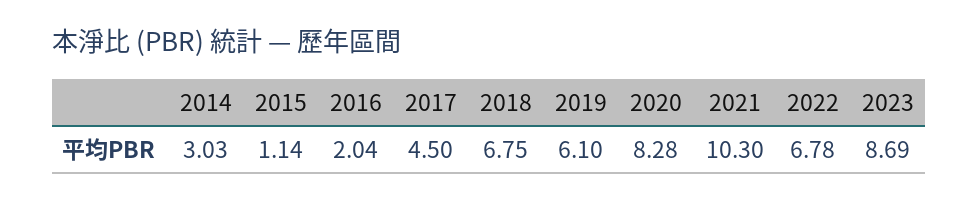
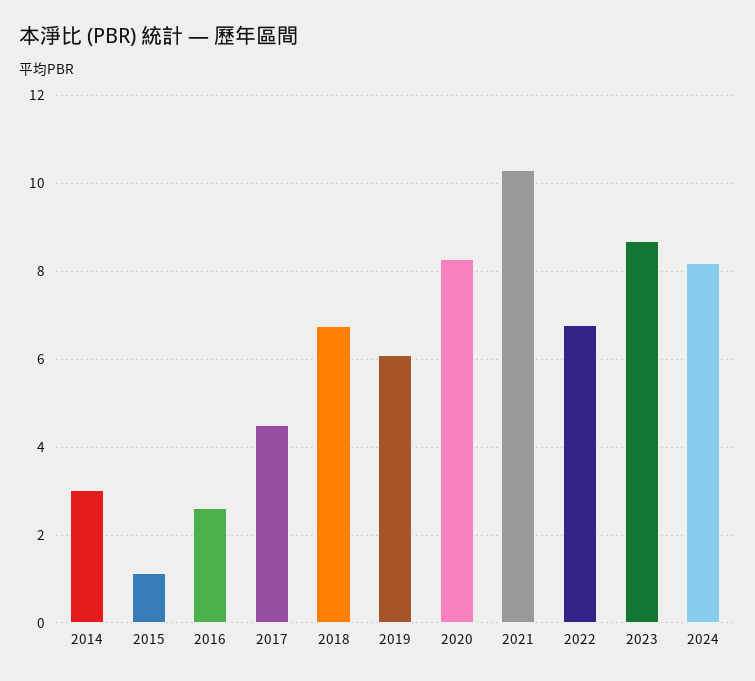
2016: 2.04 -> 2.6
2024: none -> 8.2

